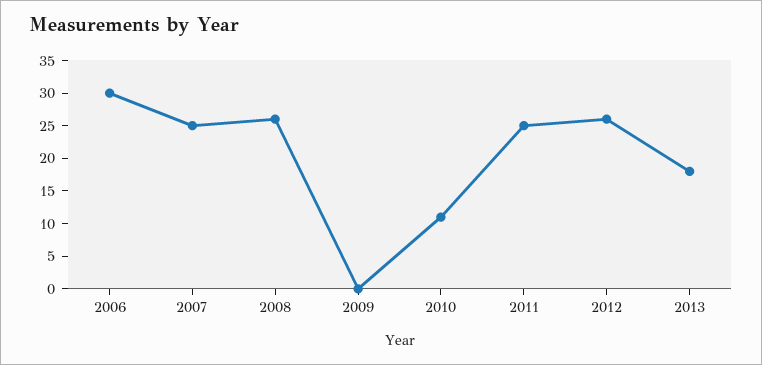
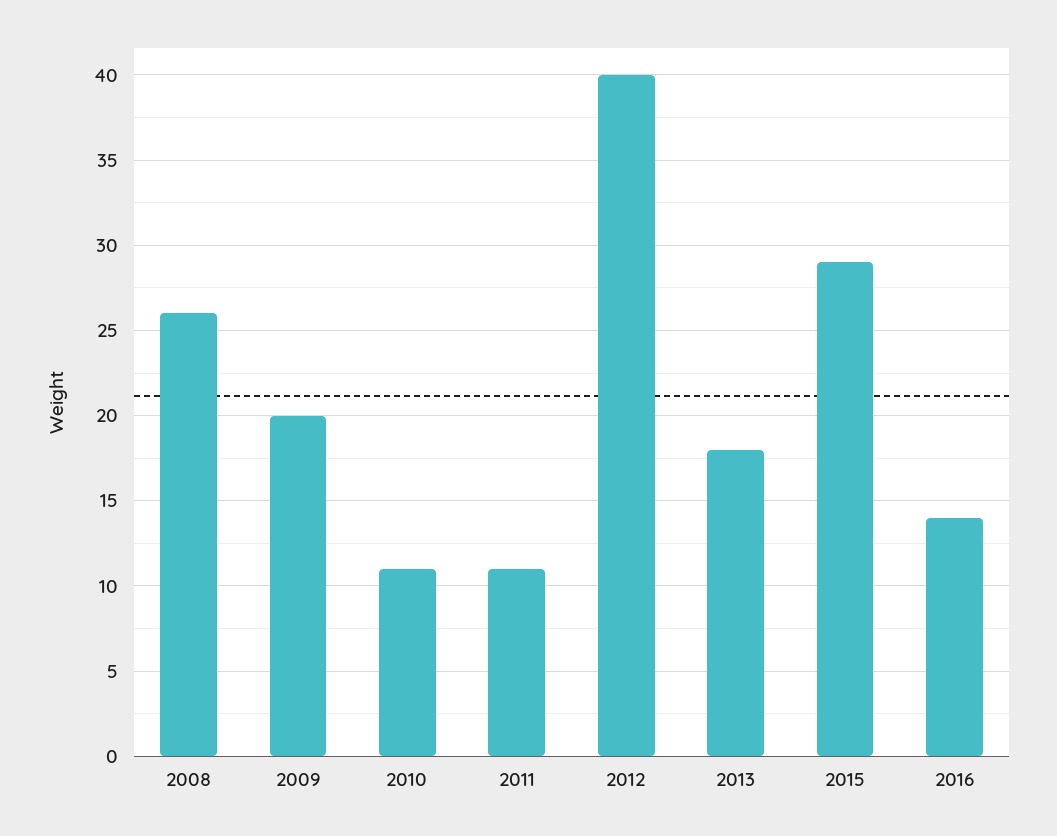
2006: 30 -> none
2007: 25 -> none
2009: 0 -> 20
2011: 25 -> 11
2012: 25 -> 40
2015: none -> 29
2016: none -> 14

